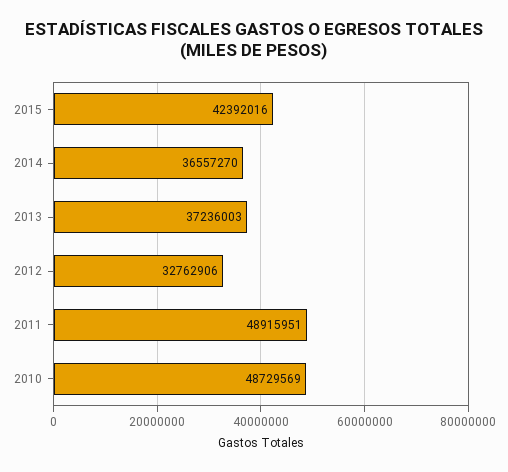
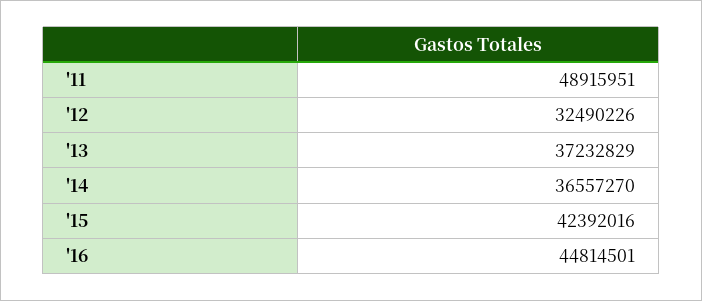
2013: 37236003 -> 37232829
2012: 32762906 -> 32490226
2010: 48729569 -> none
'16: none -> 44814501

